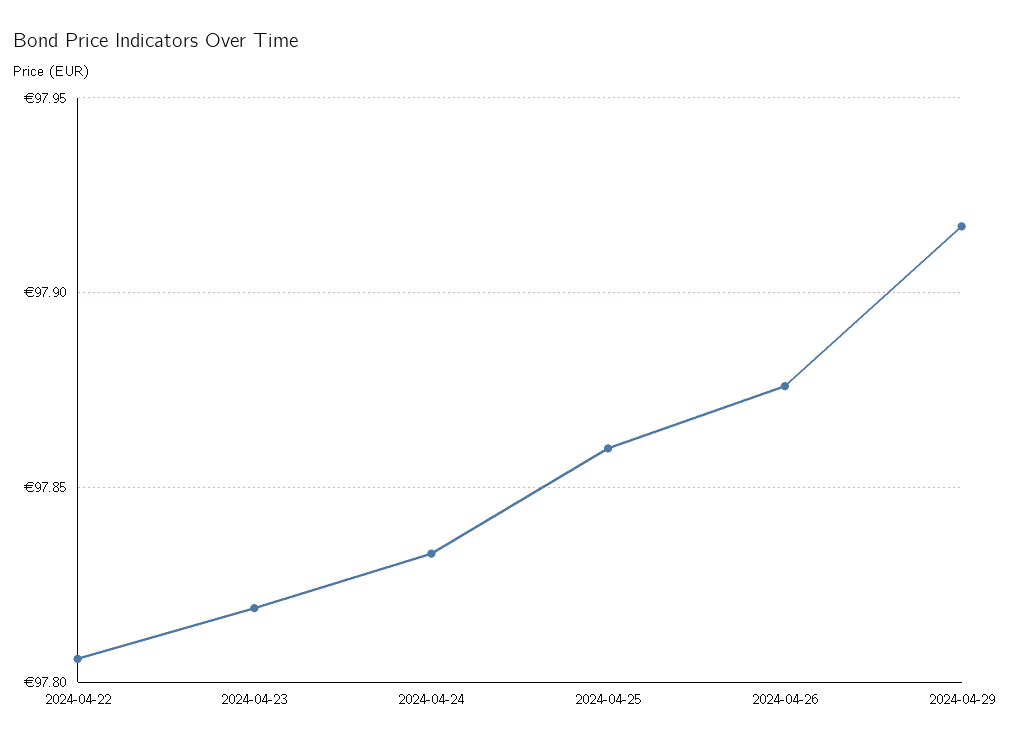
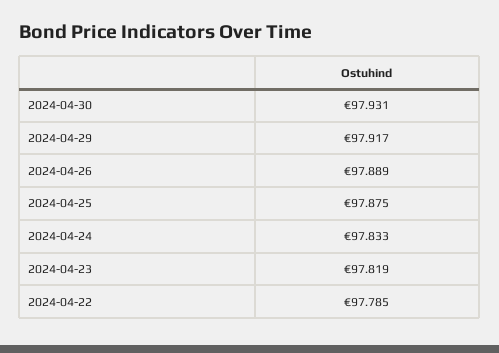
2024-04-22: 97.805 -> 97.785
2024-04-25: 97.86 -> 97.875
2024-04-26: 97.875 -> 97.889
2024-04-30: none -> 97.931

